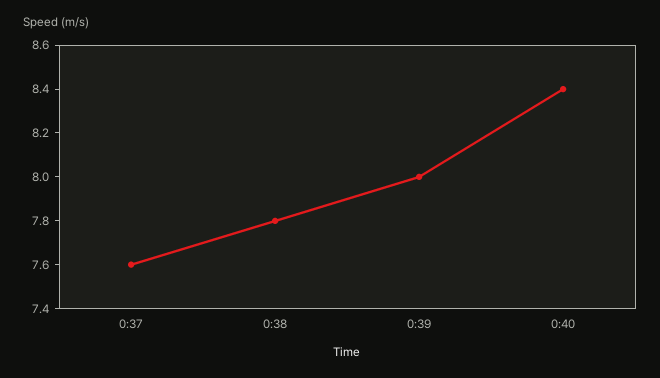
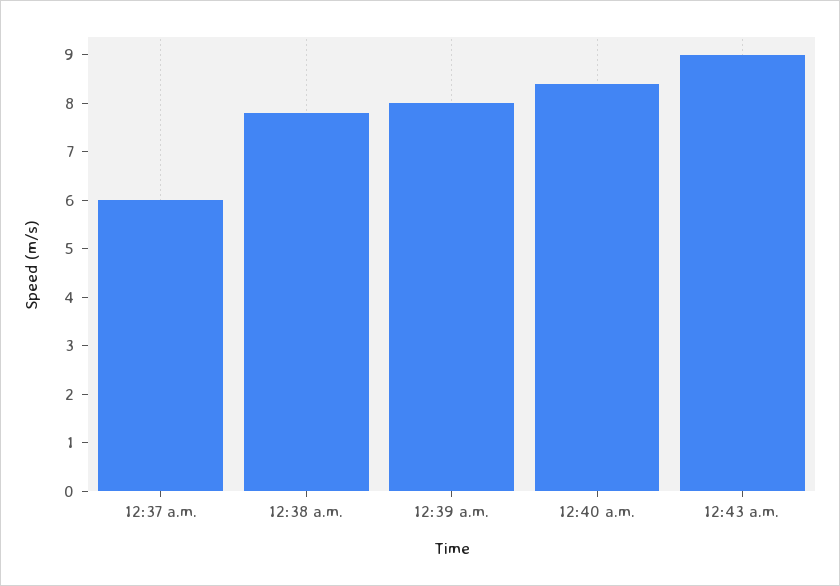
0:37: 7.6 -> 6
12:43 a.m.: none -> 9

